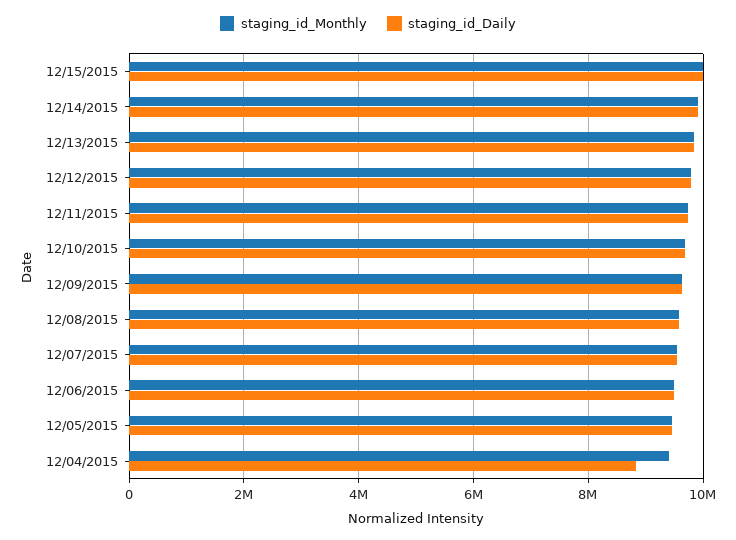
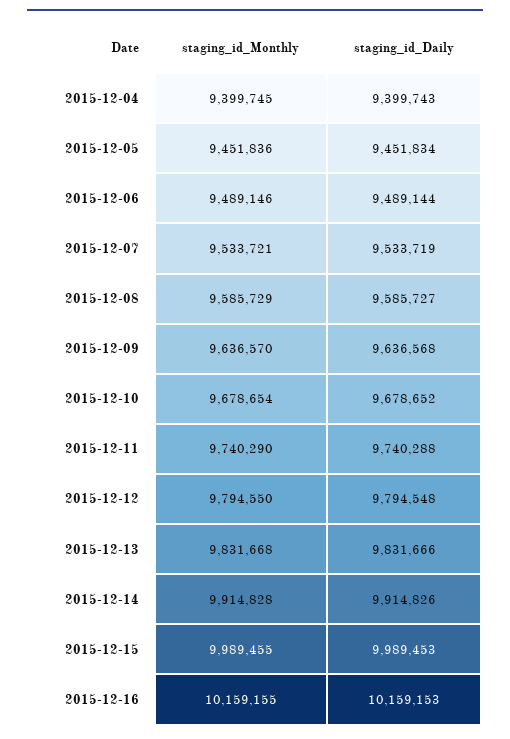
staging_id_Daily, 12/04/2015: 8800000 -> 9399743
staging_id_Monthly, 2015-12-16: none -> 10159155
staging_id_Daily, 2015-12-16: none -> 10159153

